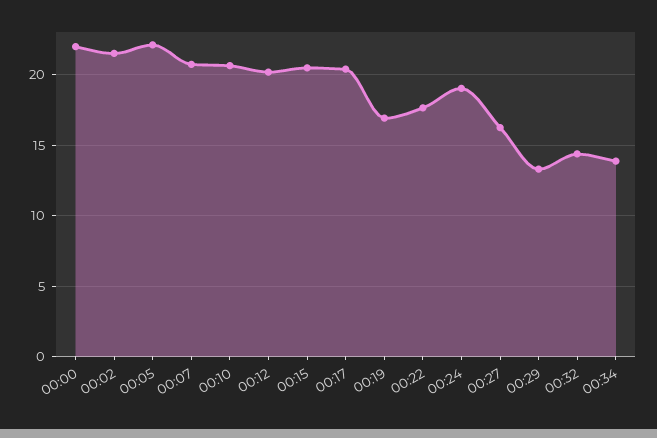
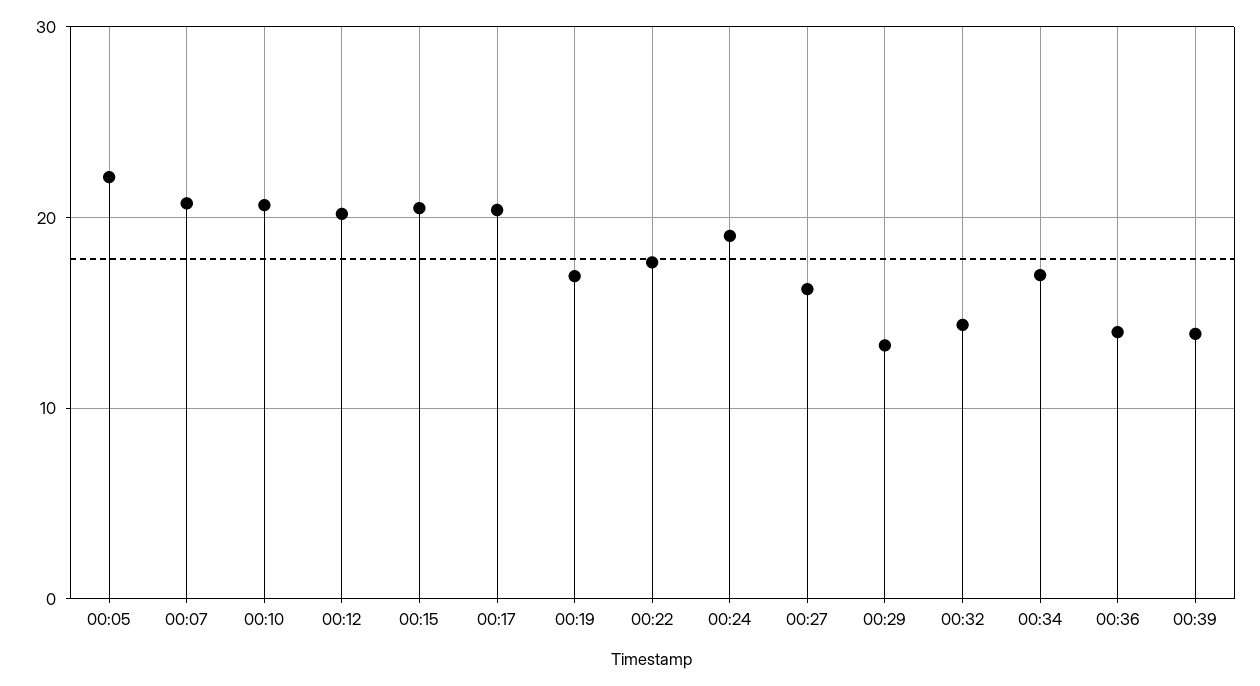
00:00: 22 -> none
00:02: 21.5 -> none
00:34: 14 -> 17
00:36: none -> 14
00:39: none -> 14

